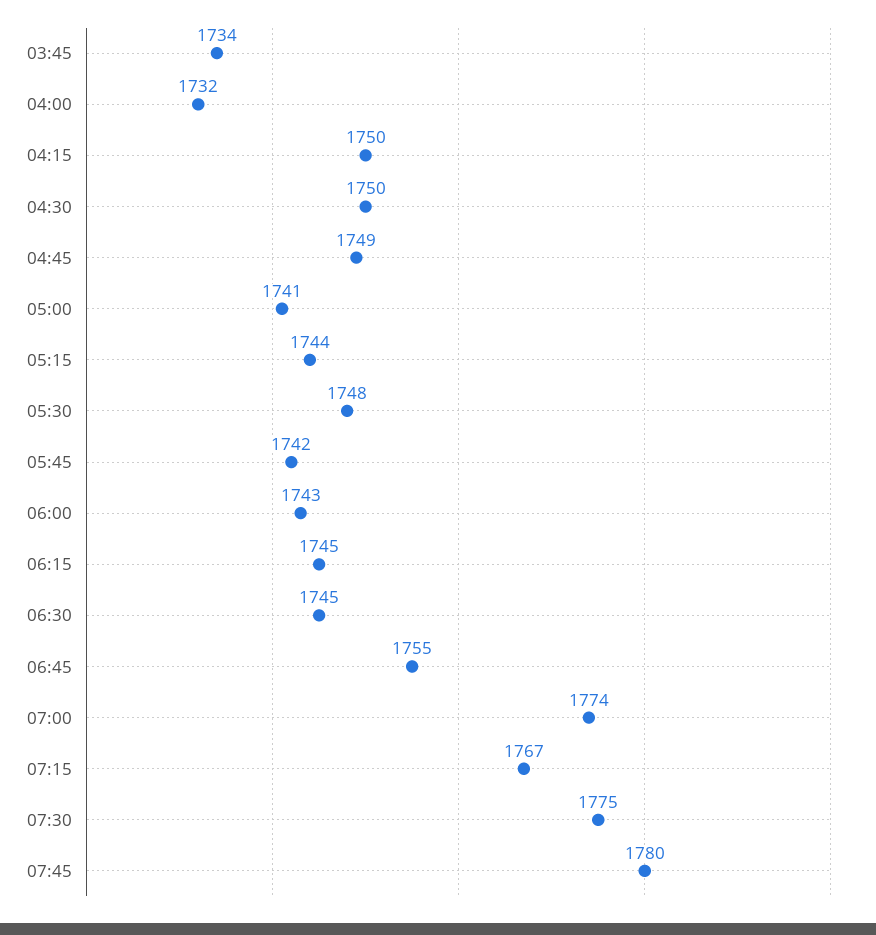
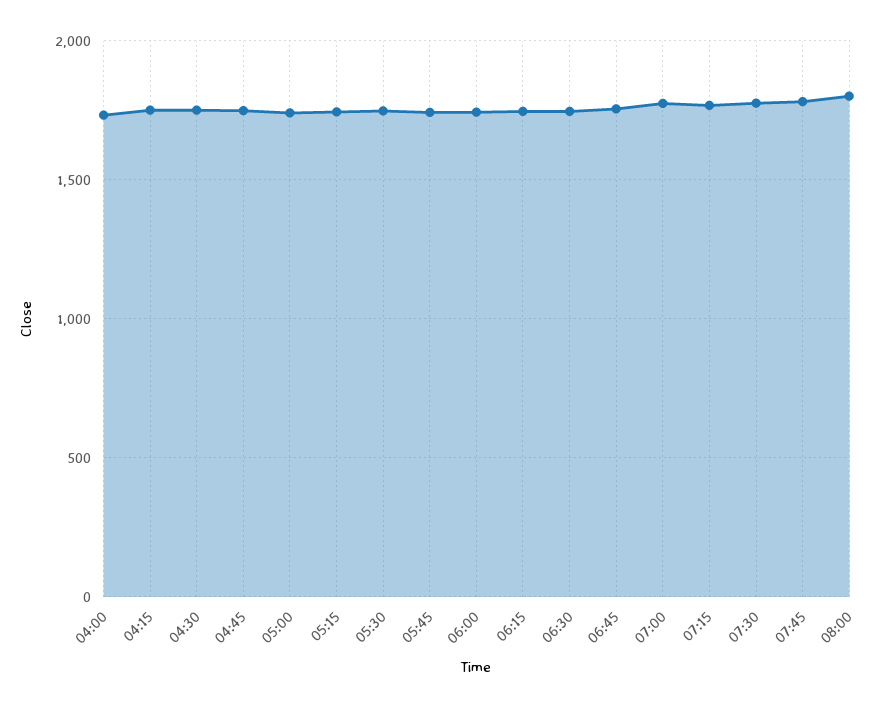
03:45: 1734 -> none
08:00: none -> 1800

